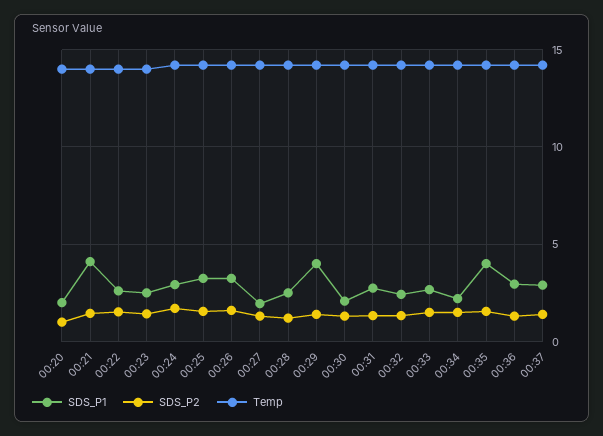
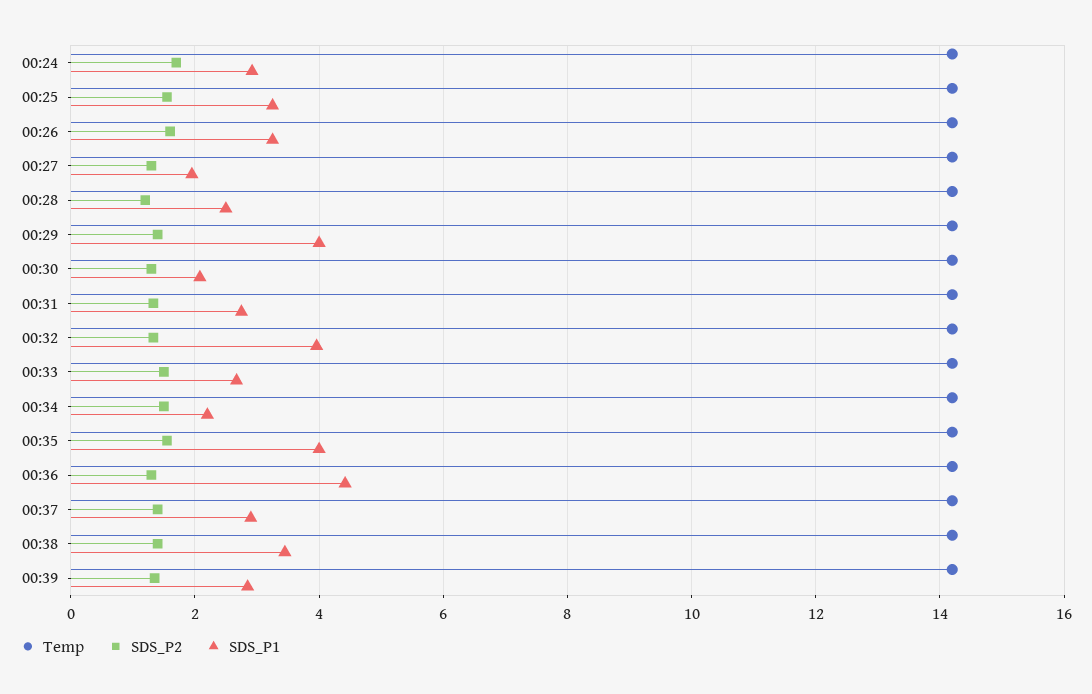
SDS_P1, 00:20: 2 -> none
SDS_P2, 00:20: 1 -> none
Temp, 00:20: 14 -> none
SDS_P1, 00:21: 4 -> none
SDS_P2, 00:21: 1.5 -> none
Temp, 00:21: 14 -> none
SDS_P1, 00:22: 2.5 -> none
SDS_P2, 00:22: 1.5 -> none
Temp, 00:22: 14 -> none
SDS_P1, 00:23: 2.5 -> none
SDS_P2, 00:23: 1.5 -> none
Temp, 00:23: 14 -> none
SDS_P1, 00:32: 2.5 -> 4
SDS_P1, 00:36: 3 -> 4.4
Temp, 00:38: none -> 14.2
SDS_P2, 00:38: none -> 1.4
SDS_P1, 00:38: none -> 3.4
Temp, 00:39: none -> 14.2
SDS_P2, 00:39: none -> 1.4
SDS_P1, 00:39: none -> 2.8

